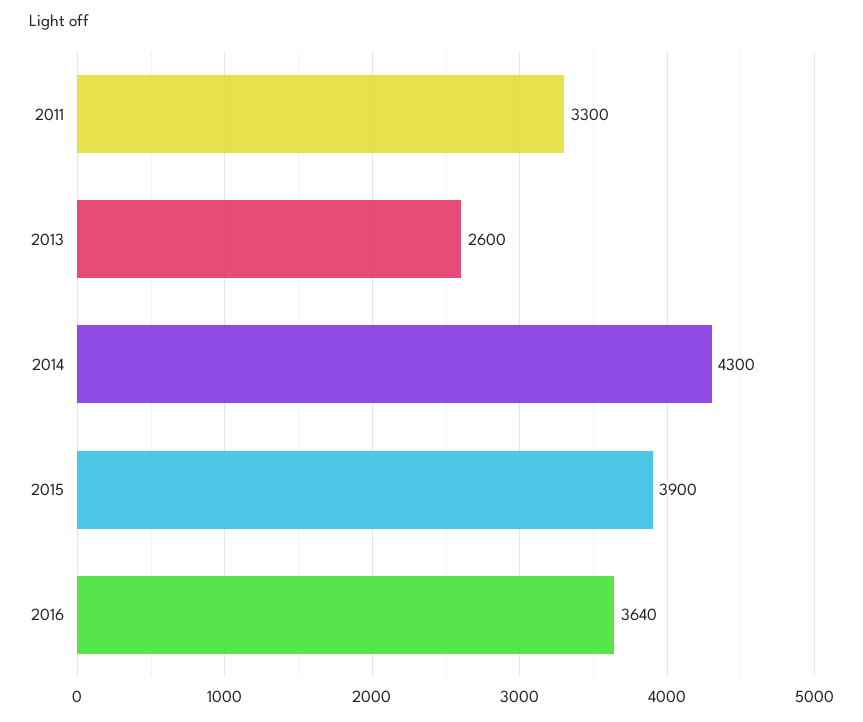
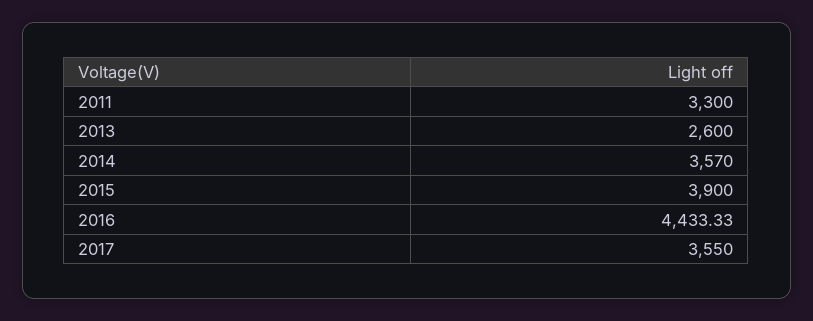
2014: 4300 -> 3570
2016: 3640 -> 4433.33
2017: none -> 3550

